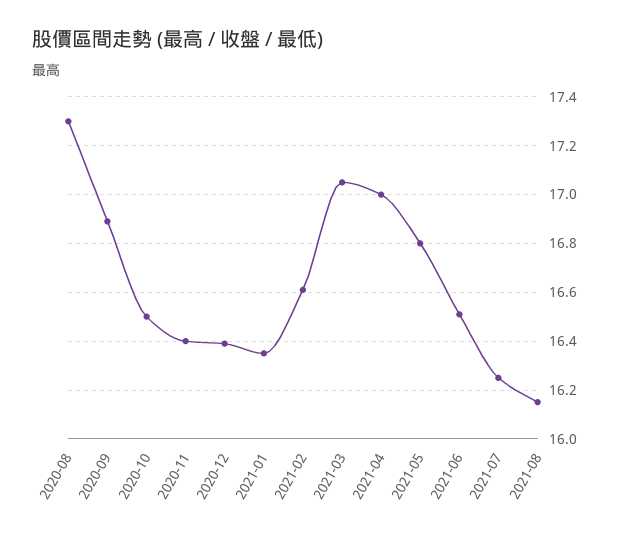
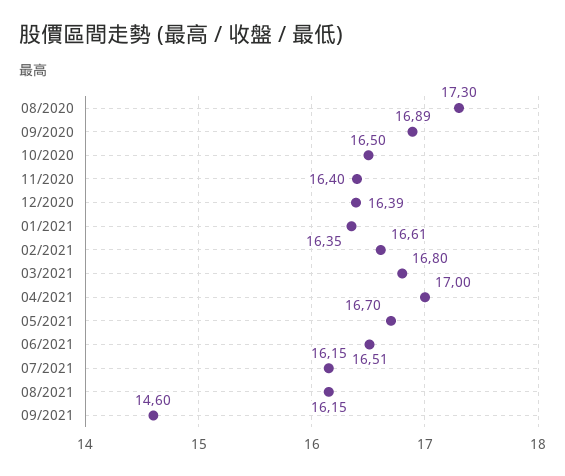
2021-03: 17.05 -> 16.8
2021-05: 16.8 -> 16.7
2021-07: 16.25 -> 16.15
09/2021: none -> 14.6

